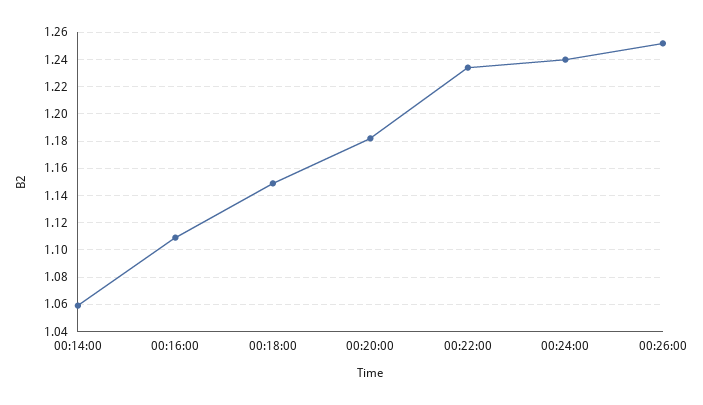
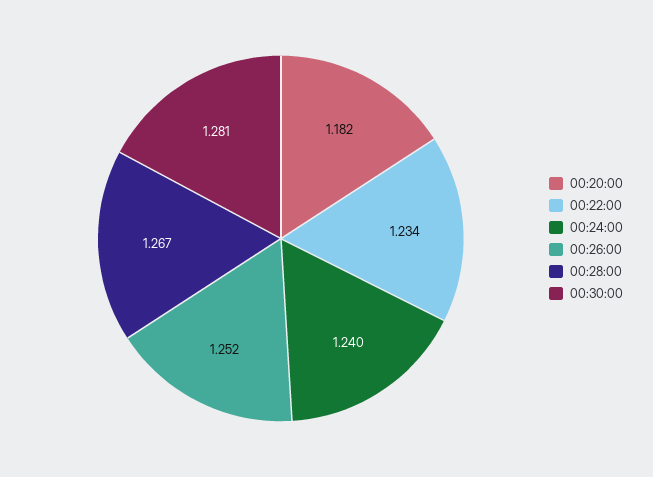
00:14:00: 1.06 -> none
00:16:00: 1.11 -> none
00:18:00: 1.15 -> none
00:28:00: none -> 1.267
00:30:00: none -> 1.281

